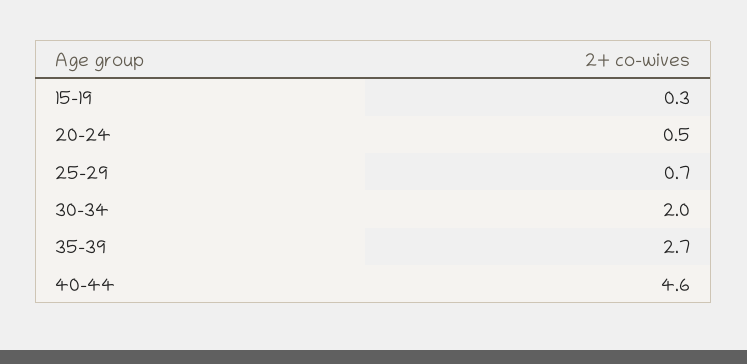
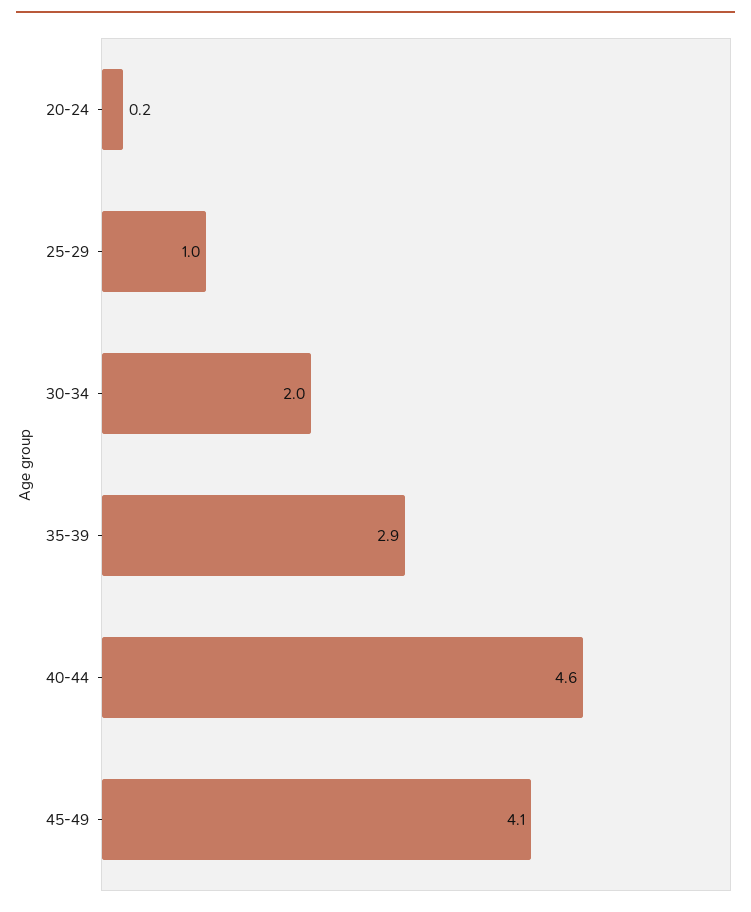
15-19: 0.3 -> none
20-24: 0.5 -> 0.2
25-29: 0.7 -> 1
35-39: 2.7 -> 2.9
45-49: none -> 4.1

